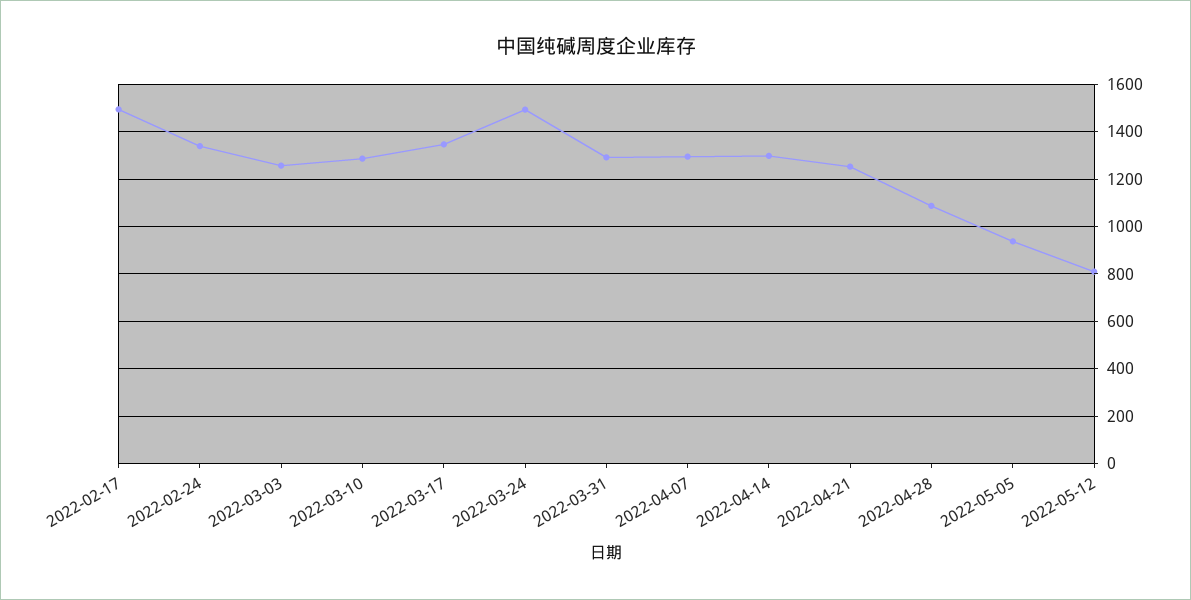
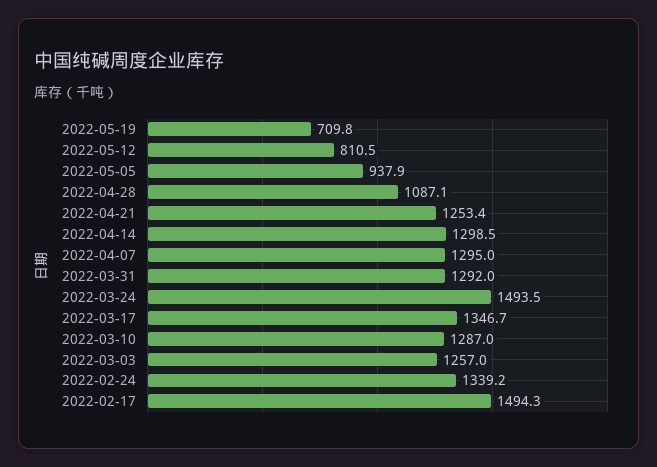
2022-05-19: none -> 709.8

